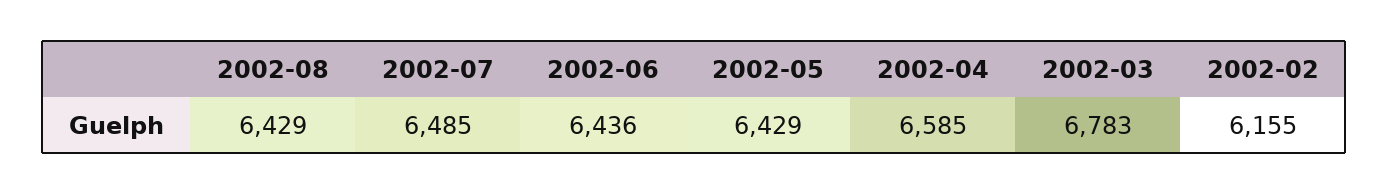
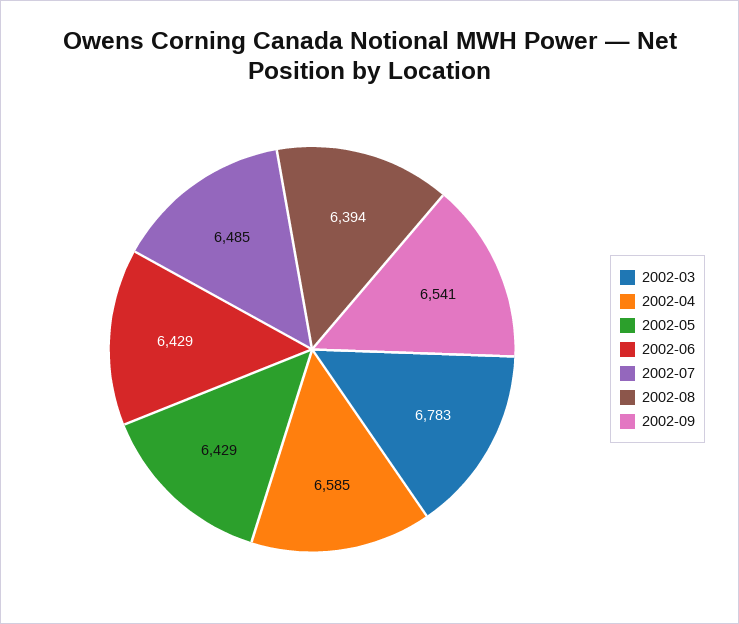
2002-08: 6429 -> 6394
2002-06: 6436 -> 6429
2002-02: 6155 -> none
2002-09: none -> 6541

